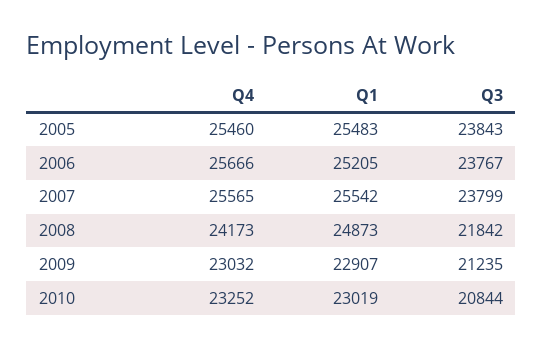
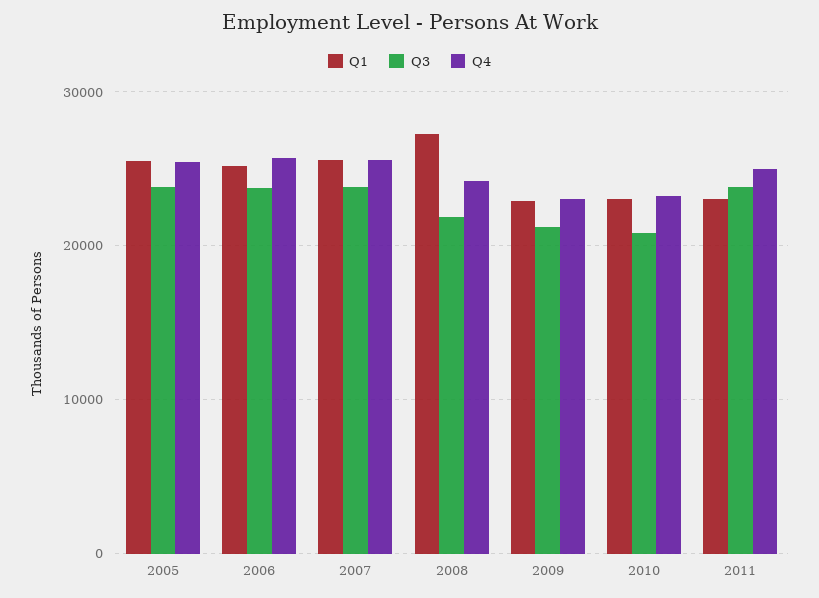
Q1, 2008: 24873 -> 27000
Q1, 2011: none -> 23000
Q3, 2011: none -> 24000
Q4, 2011: none -> 25000

